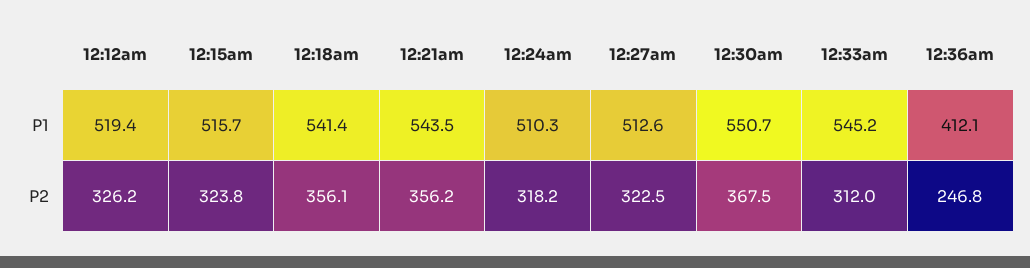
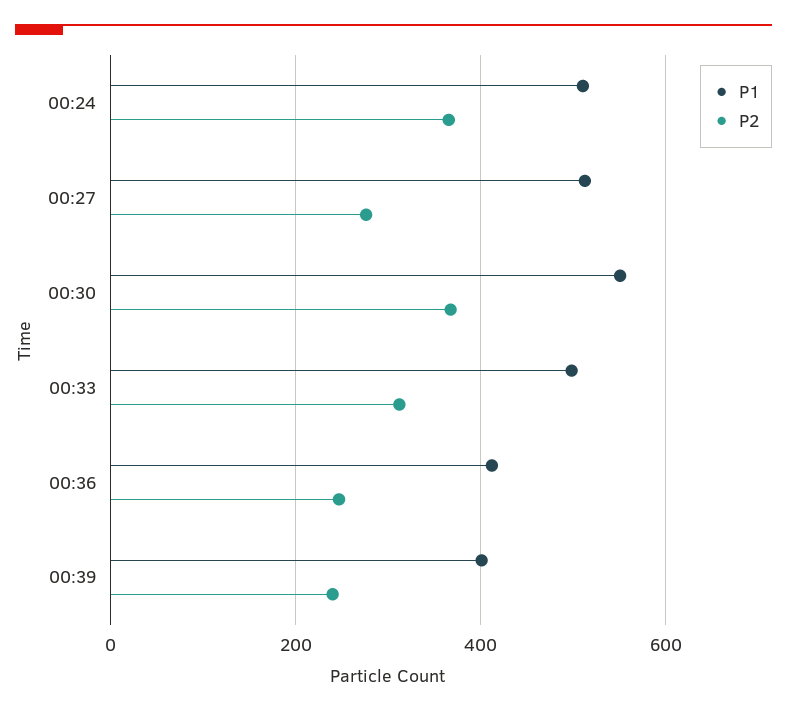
P1, 12:12am: 519.4 -> none
P1, 12:15am: 515.7 -> none
P1, 12:18am: 541.4 -> none
P1, 12:21am: 543.5 -> none
P1, 12:33am: 545.2 -> 500
P2, 12:12am: 326.2 -> none
P2, 12:15am: 323.8 -> none
P2, 12:18am: 356.1 -> none
P2, 12:21am: 356.2 -> none
P2, 12:24am: 318.2 -> 360
P2, 12:27am: 322.5 -> 280
P1, 00:39: none -> 400
P2, 00:39: none -> 240

